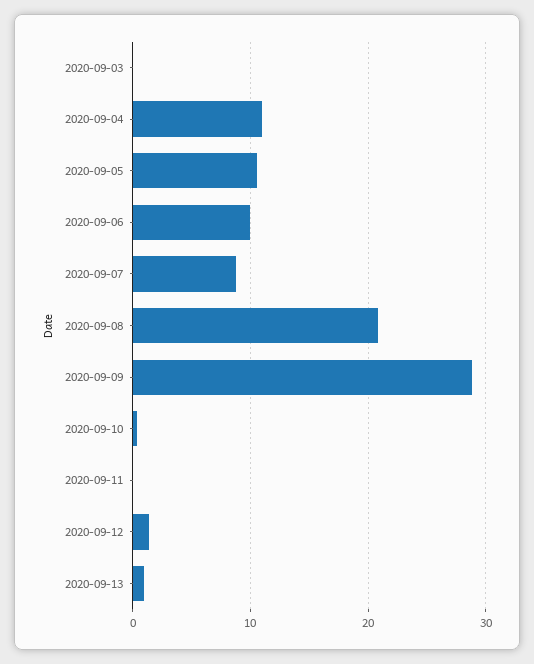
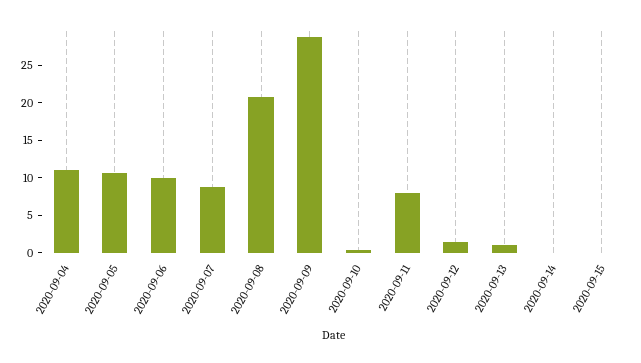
2020-09-03: 0 -> none
2020-09-11: 0 -> 7.5
2020-09-14: none -> 0
2020-09-15: none -> 0

